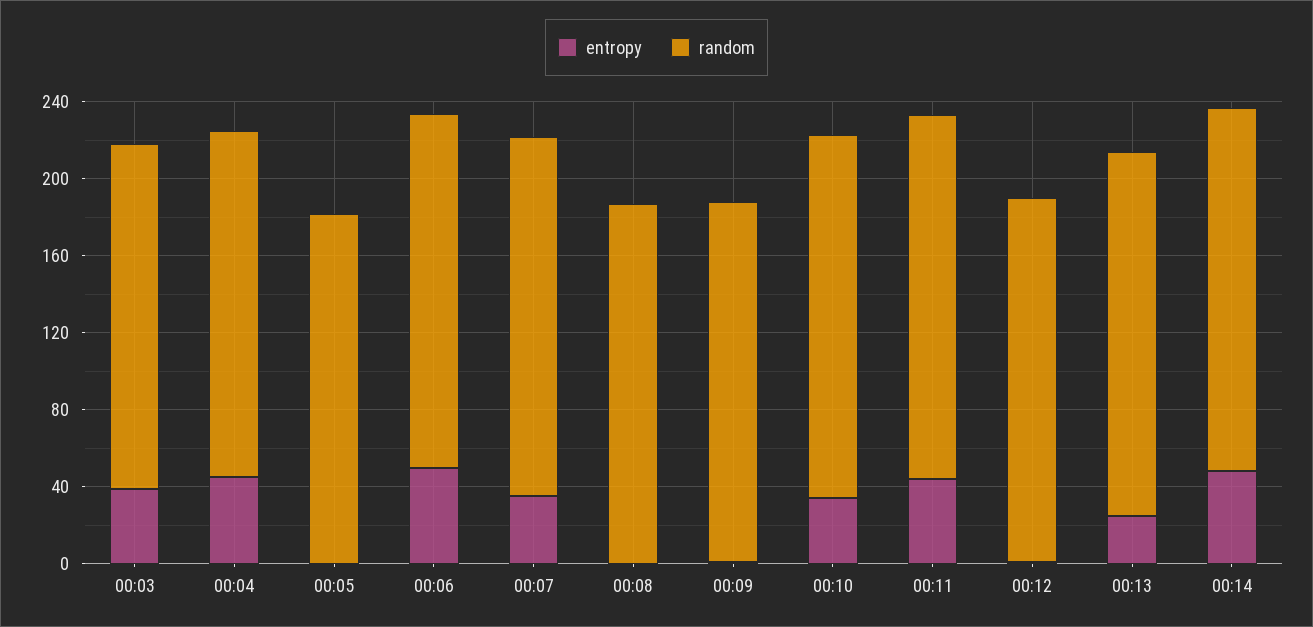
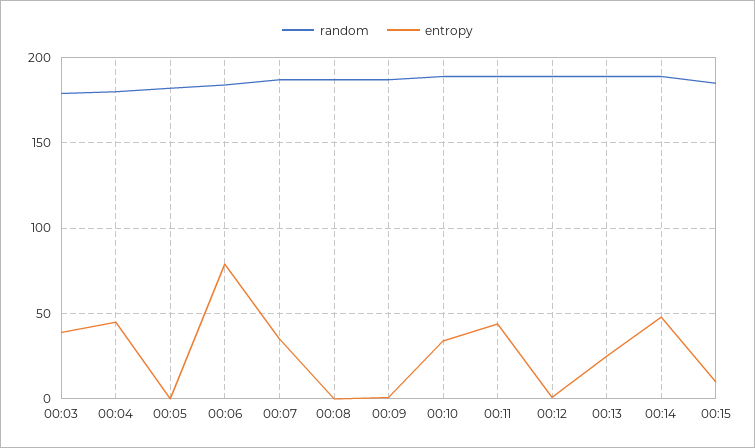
entropy, 00:06: 50 -> 80
random, 00:15: none -> 185
entropy, 00:15: none -> 10

